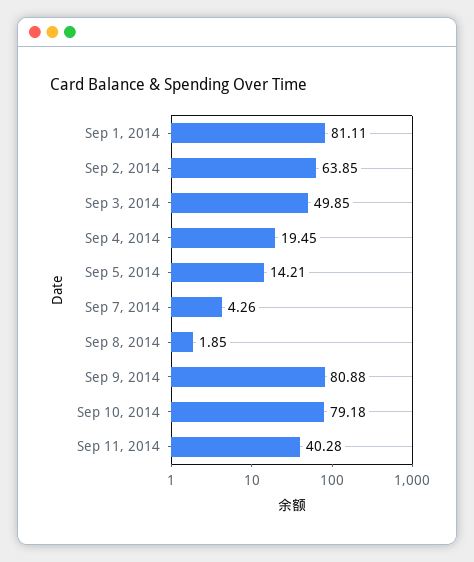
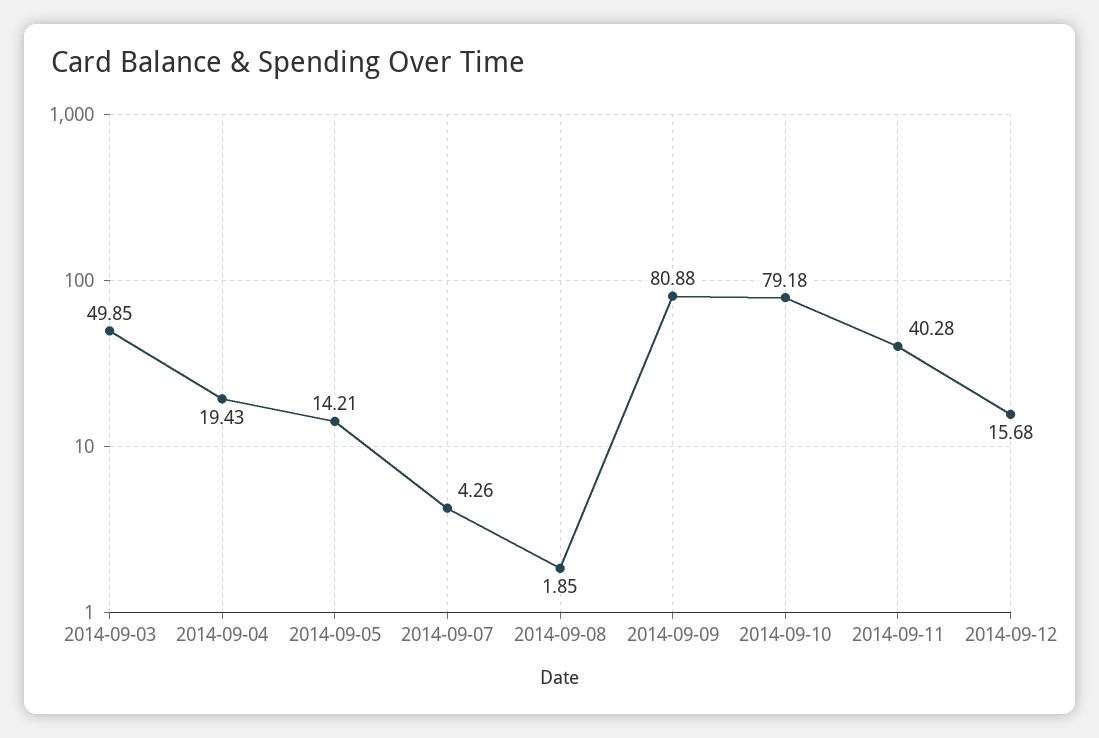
Sep 1, 2014: 81.11 -> none
Sep 2, 2014: 63.85 -> none
Sep 4, 2014: 19.45 -> 19.43
2014-09-12: none -> 15.68

